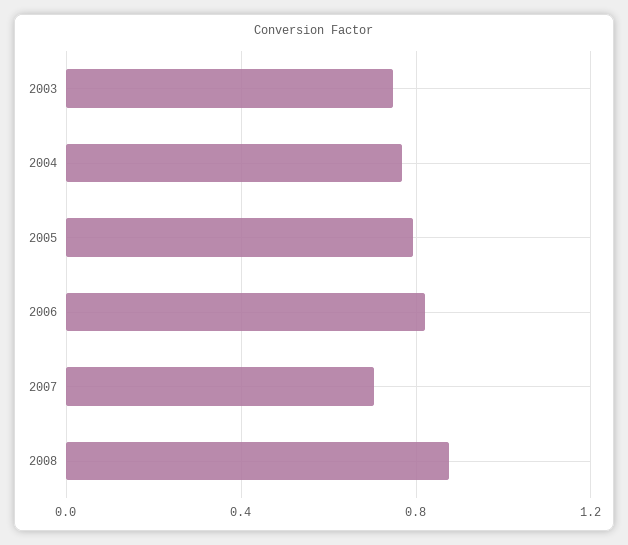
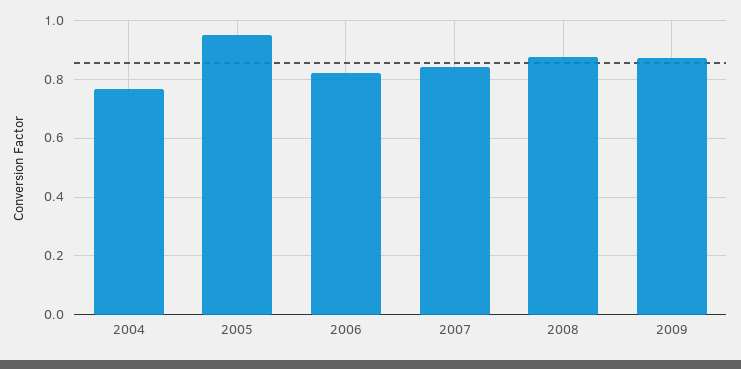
2003: 0.75 -> none
2005: 0.8 -> 0.95
2007: 0.7 -> 0.85
2009: none -> 0.875

